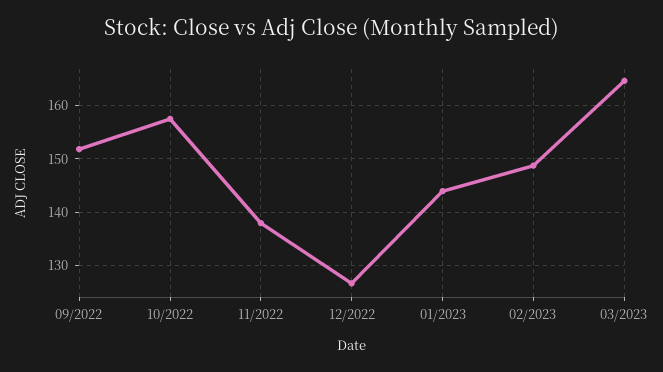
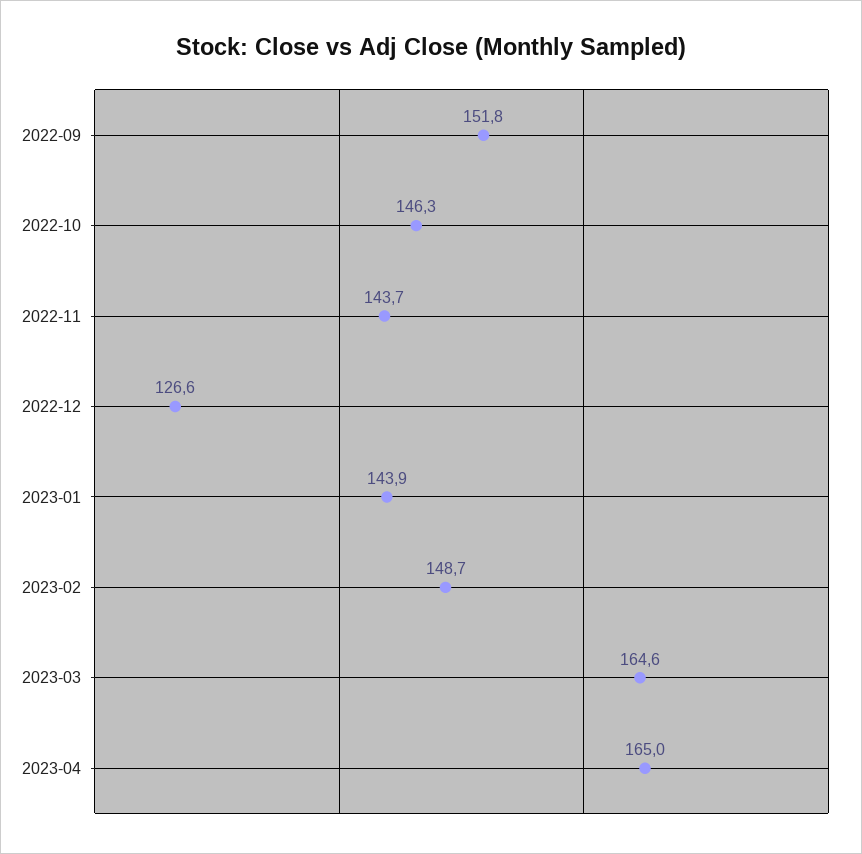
10/2022: 158 -> 146.3
11/2022: 138 -> 143.7
2023-04: none -> 165

